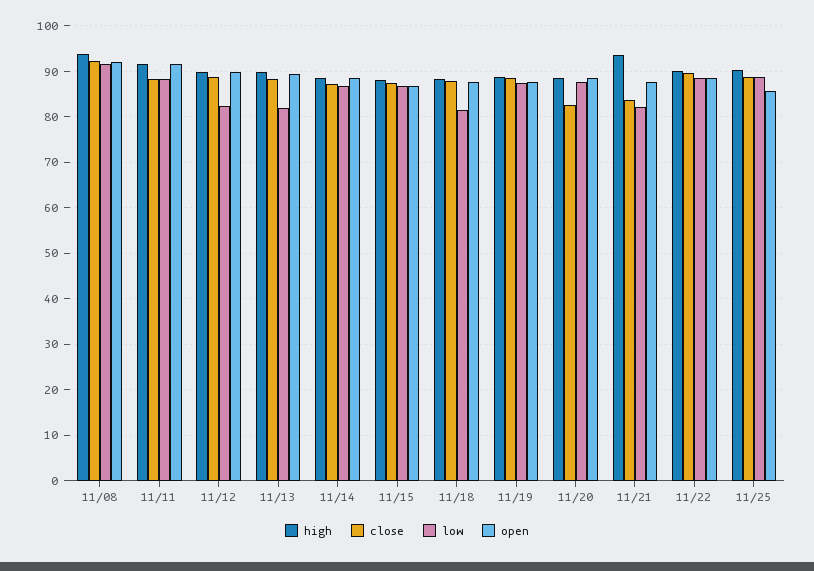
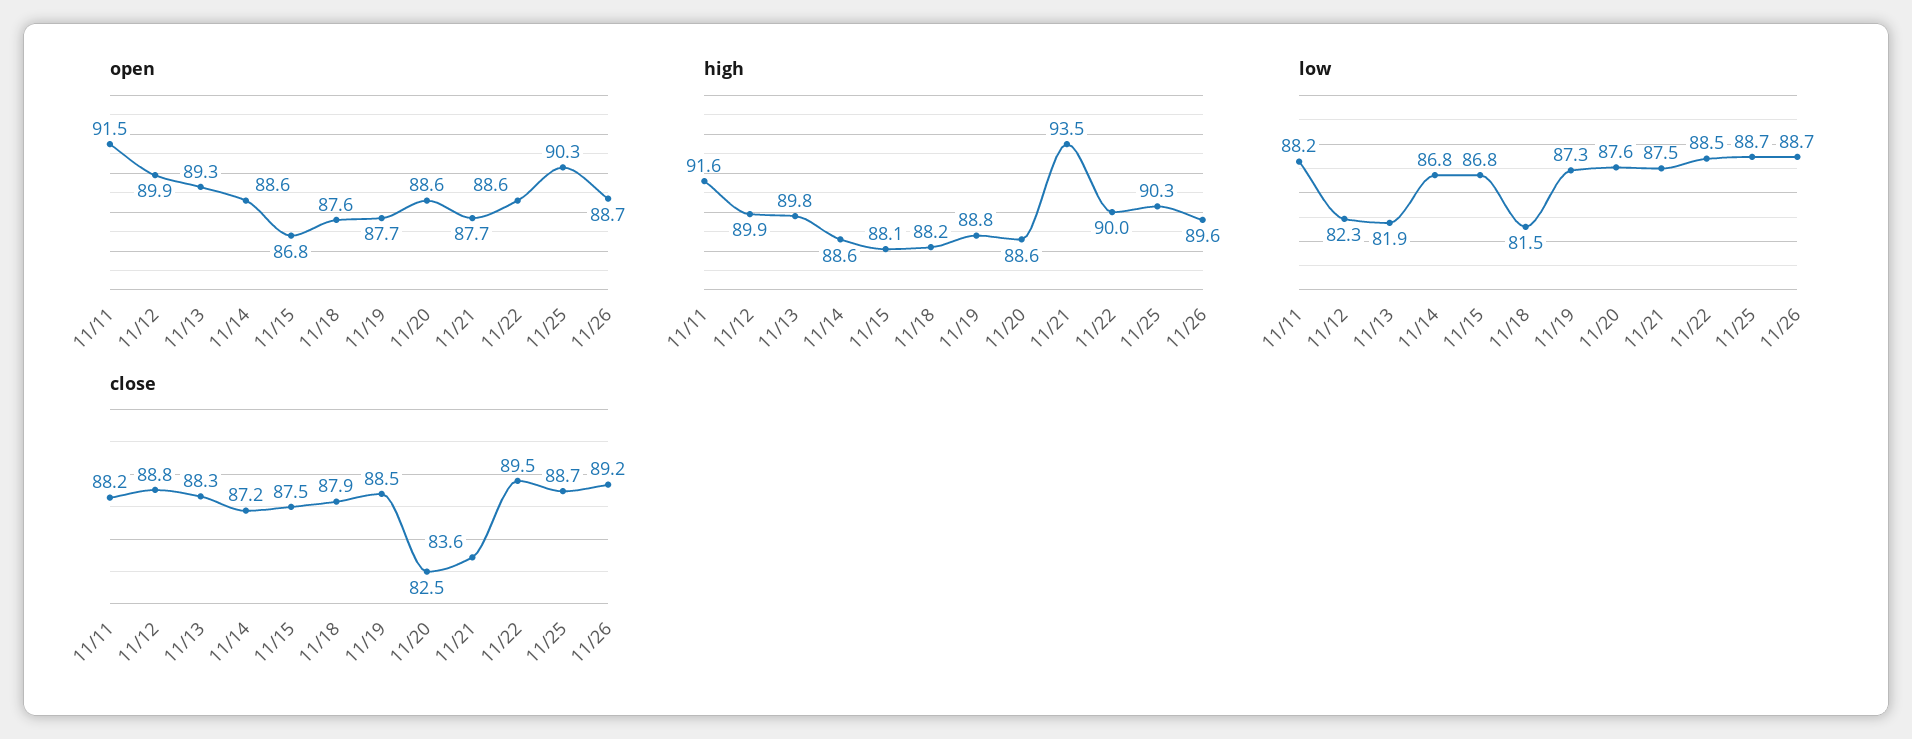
high, 11/08: 94 -> none
close, 11/08: 92 -> none
low, 11/08: 92 -> none
open, 11/08: 92 -> none
low, 11/21: 82 -> 87.5
open, 11/25: 86 -> 90.3
open, 11/26: none -> 88.7
high, 11/26: none -> 89.6
low, 11/26: none -> 88.7
close, 11/26: none -> 89.2

